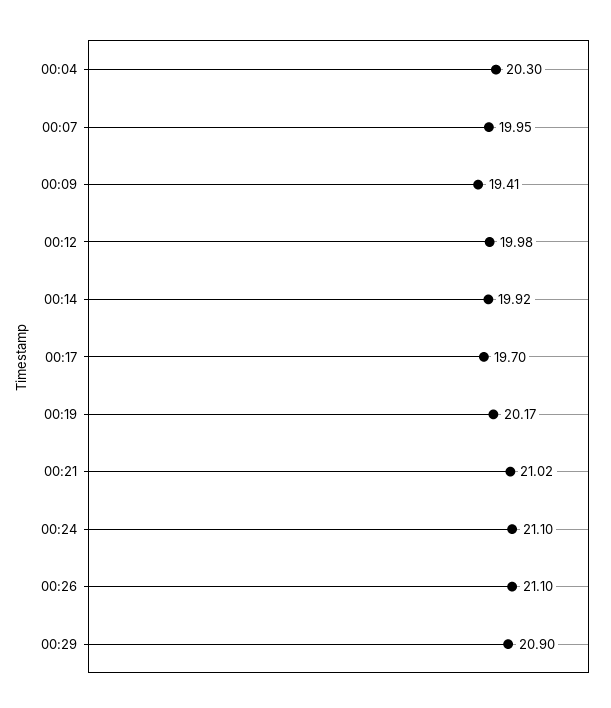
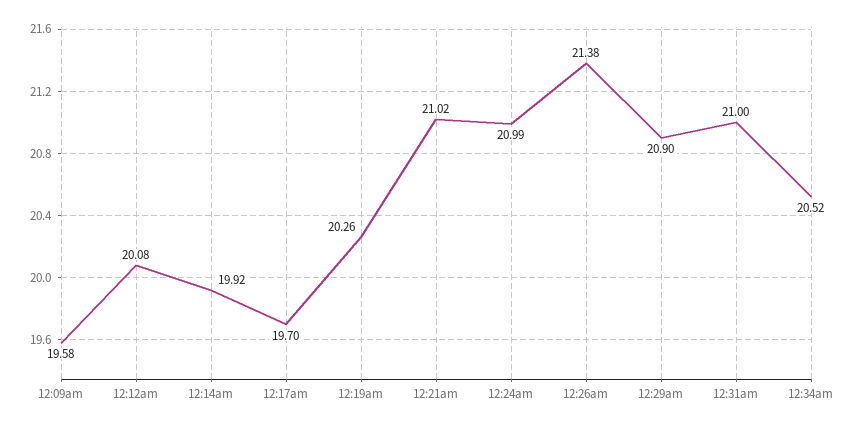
00:04: 20.3 -> none
00:07: 19.95 -> none
00:09: 19.41 -> 19.58
00:12: 19.98 -> 20.08
00:19: 20.17 -> 20.26
00:24: 21.1 -> 20.99
00:26: 21.1 -> 21.38
12:31am: none -> 21
12:34am: none -> 20.52

